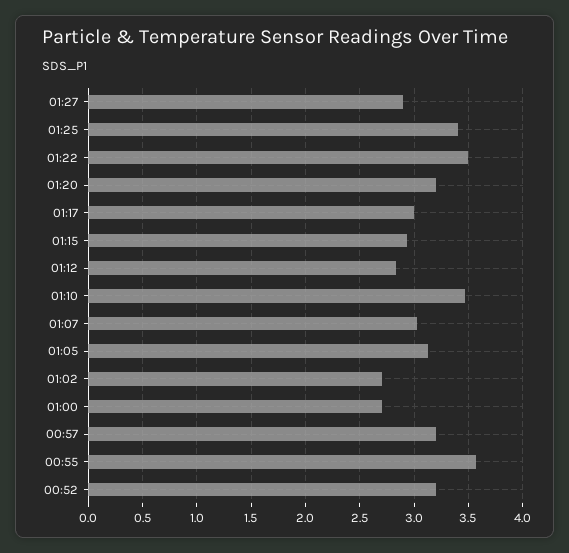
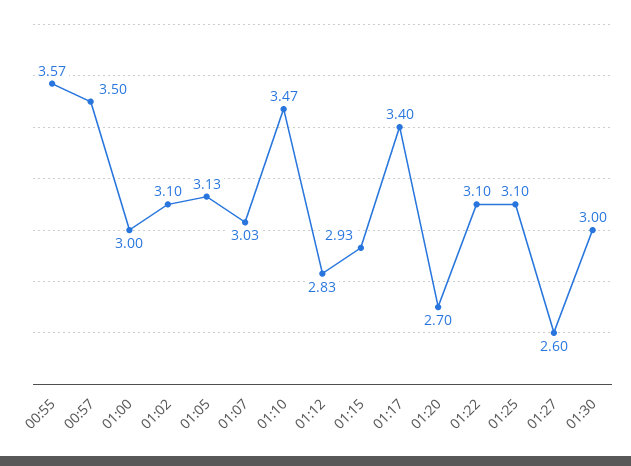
01:27: 2.9 -> 2.6
01:25: 3.4 -> 3.1
01:22: 3.5 -> 3.1
01:20: 3.2 -> 2.7
01:17: 3 -> 3.4
01:02: 2.7 -> 3.1
01:00: 2.7 -> 3
00:57: 3.2 -> 3.5
00:52: 3.2 -> none
01:30: none -> 3

